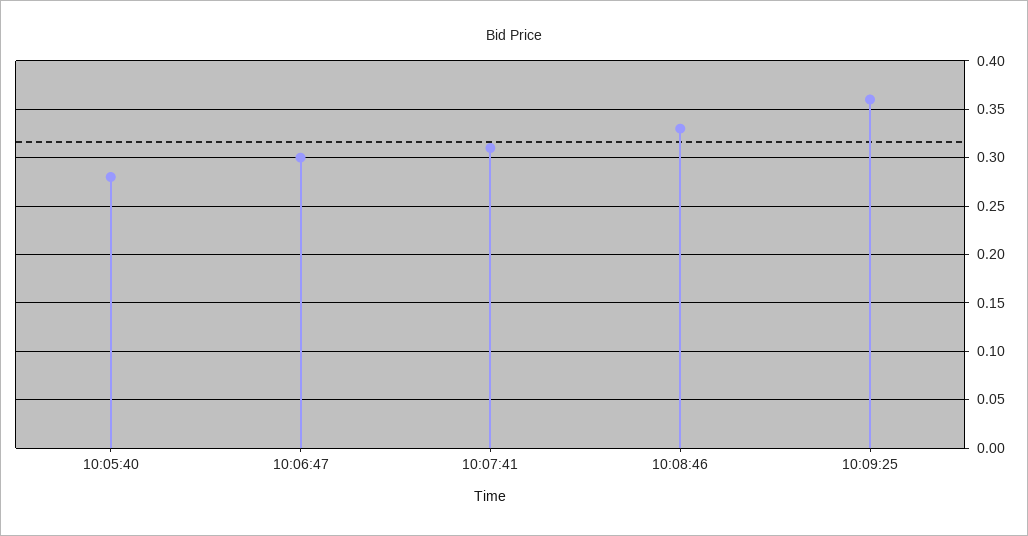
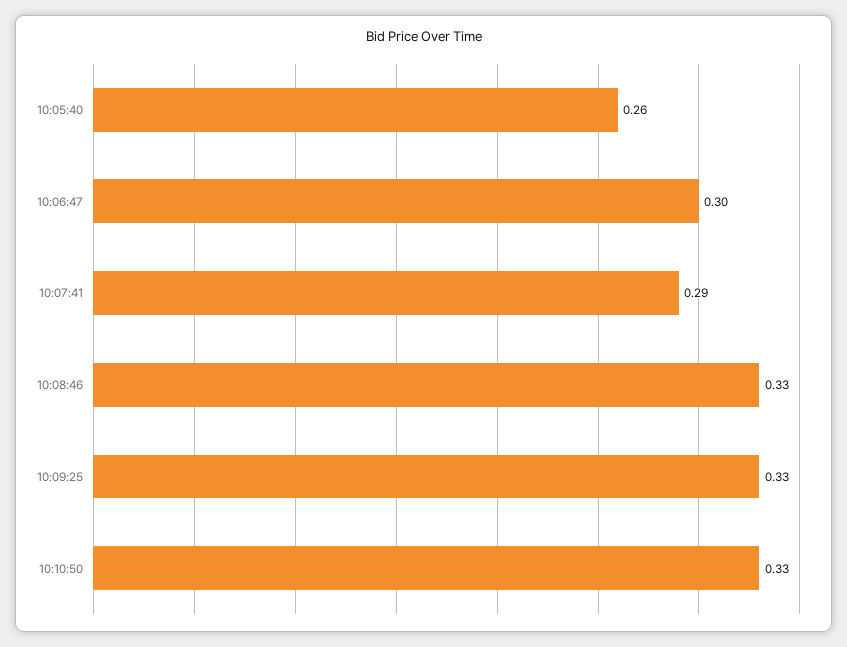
10:05:40: 0.28 -> 0.26
10:07:41: 0.31 -> 0.29
10:09:25: 0.36 -> 0.33
10:10:50: none -> 0.33

